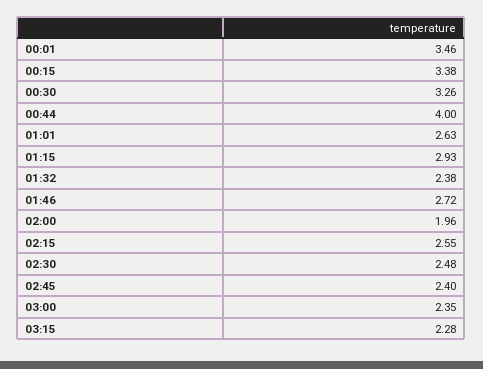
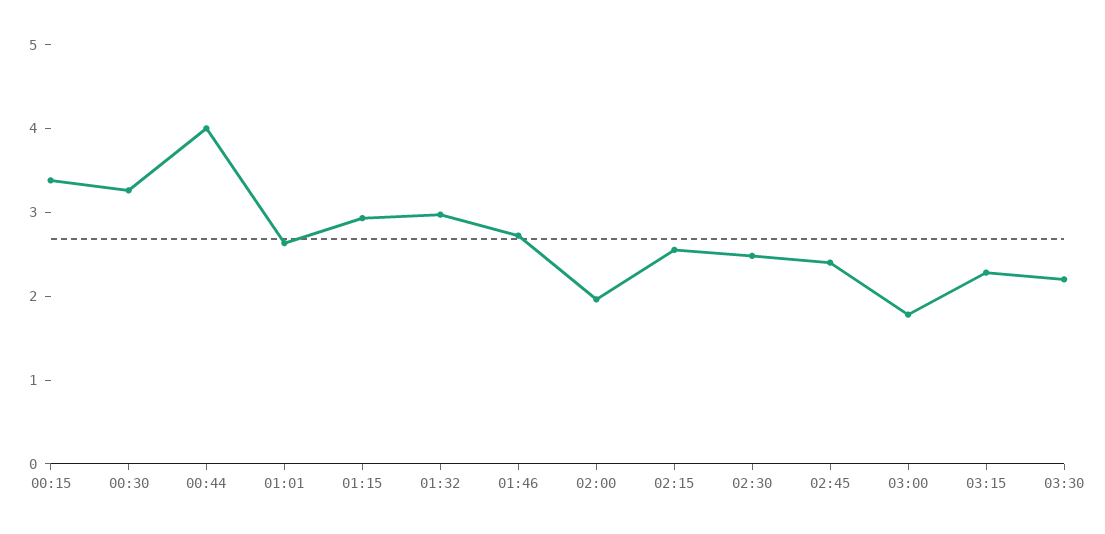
00:01: 3.46 -> none
01:32: 2.38 -> 3
03:00: 2.35 -> 1.8
03:30: none -> 2.2

